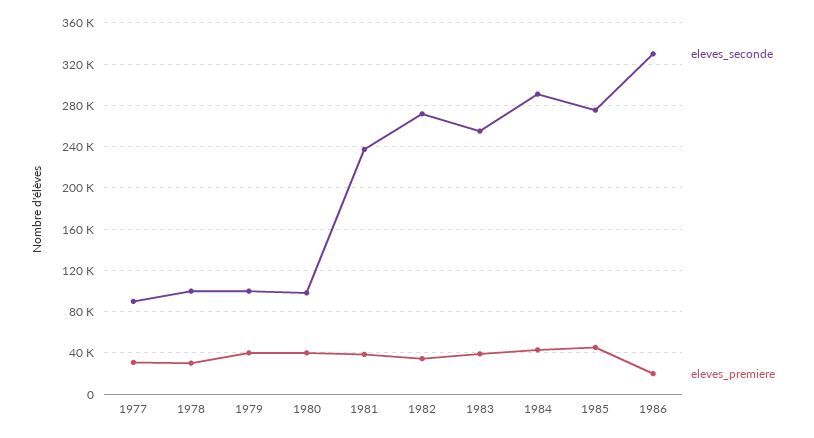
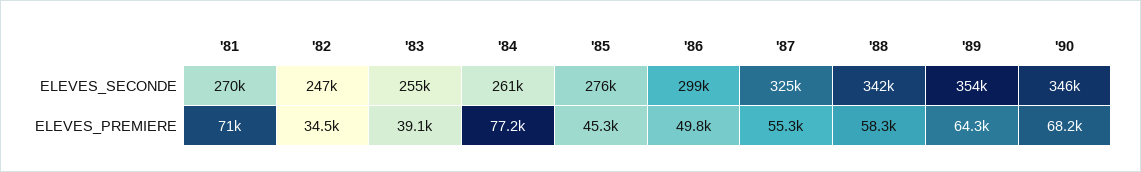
eleves_seconde, 1977: 90000 -> none
eleves_premiere, 1977: 30000 -> none
eleves_seconde, 1978: 100000 -> none
eleves_premiere, 1978: 30000 -> none
eleves_seconde, 1979: 100000 -> none
eleves_premiere, 1979: 40000 -> none
eleves_seconde, 1980: 100000 -> none
eleves_premiere, 1980: 40000 -> none
eleves_seconde, 1981: 240000 -> 270000
eleves_premiere, 1981: 40000 -> 71000
eleves_seconde, 1982: 270000 -> 247000
eleves_seconde, 1984: 290000 -> 261000
eleves_premiere, 1984: 40000 -> 77200
eleves_seconde, 1986: 330000 -> 299000
eleves_premiere, 1986: 20000 -> 49800
eleves_seconde, '87: none -> 325000
eleves_seconde, '88: none -> 342000
eleves_seconde, '89: none -> 354000
eleves_seconde, '90: none -> 346000
eleves_premiere, '87: none -> 55300
eleves_premiere, '88: none -> 58300
eleves_premiere, '89: none -> 64300
eleves_premiere, '90: none -> 68200

